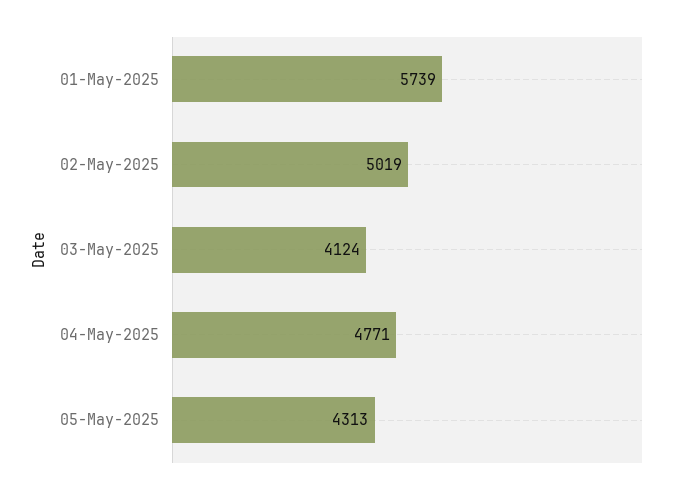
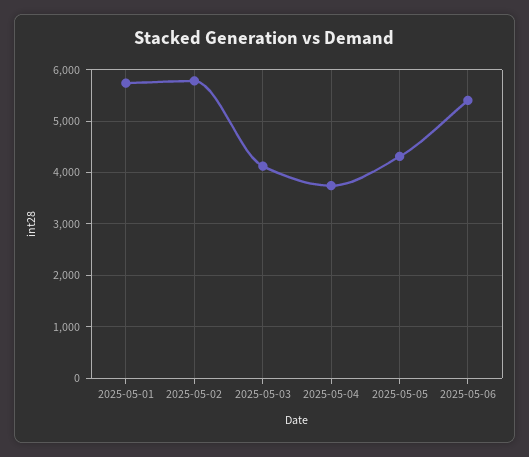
02-May-2025: 5019 -> 5800
04-May-2025: 4771 -> 3800
2025-05-06: none -> 5400

